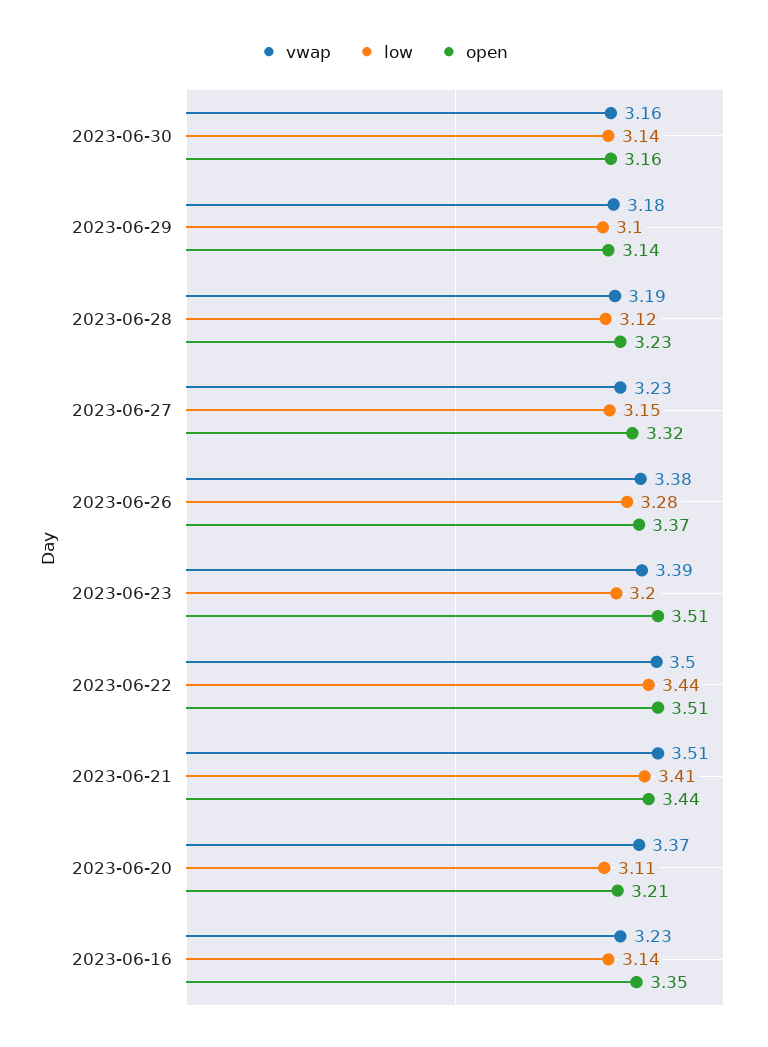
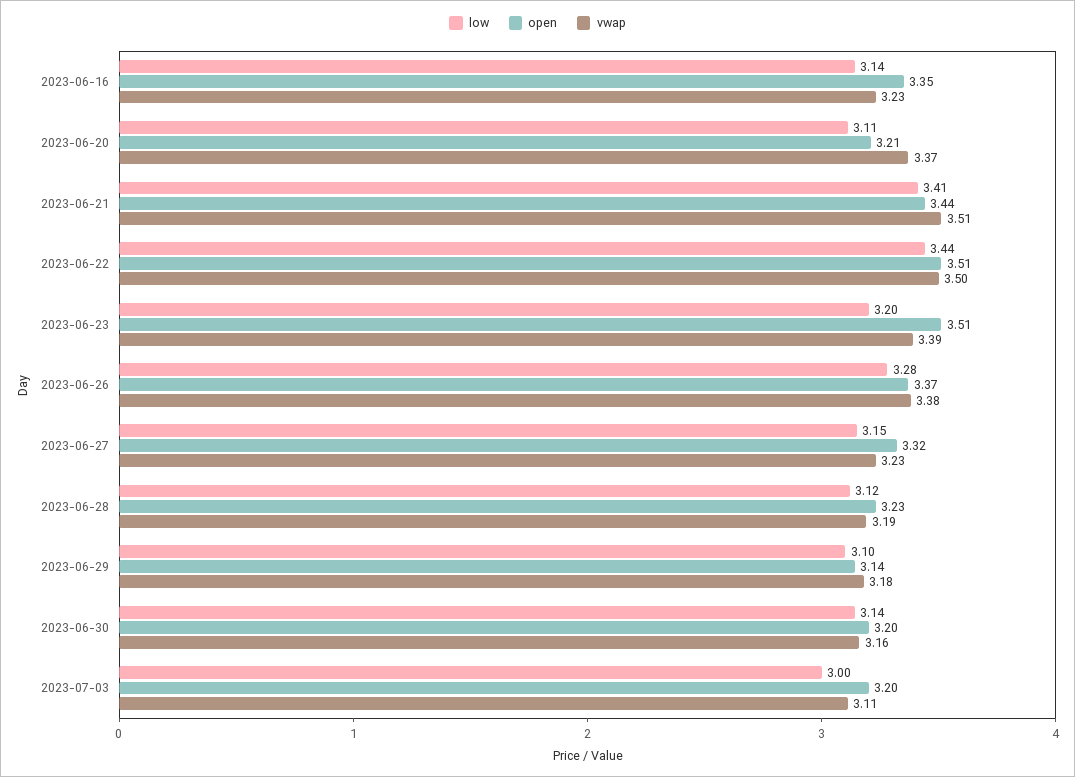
open, 2023-06-30: 3.16 -> 3.2
low, 2023-07-03: none -> 3
open, 2023-07-03: none -> 3.2
vwap, 2023-07-03: none -> 3.11

